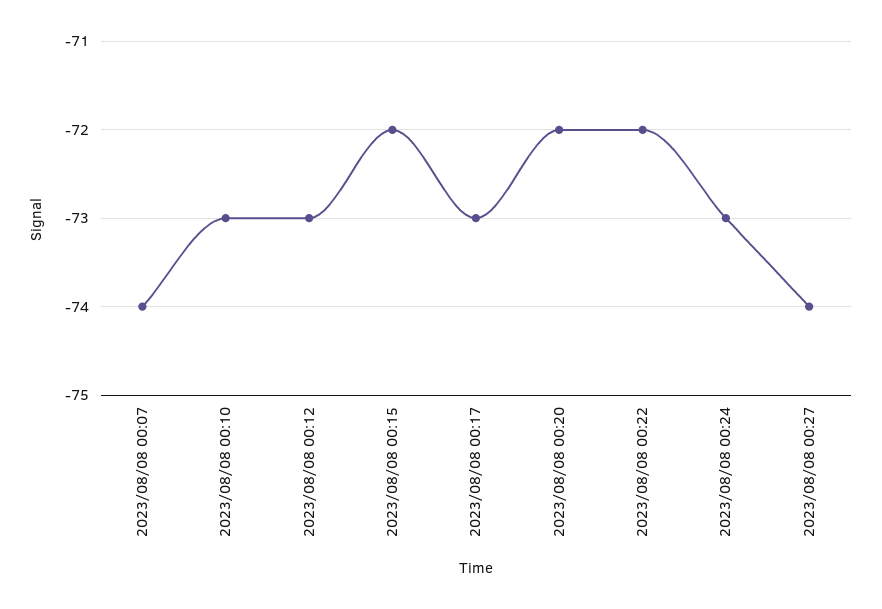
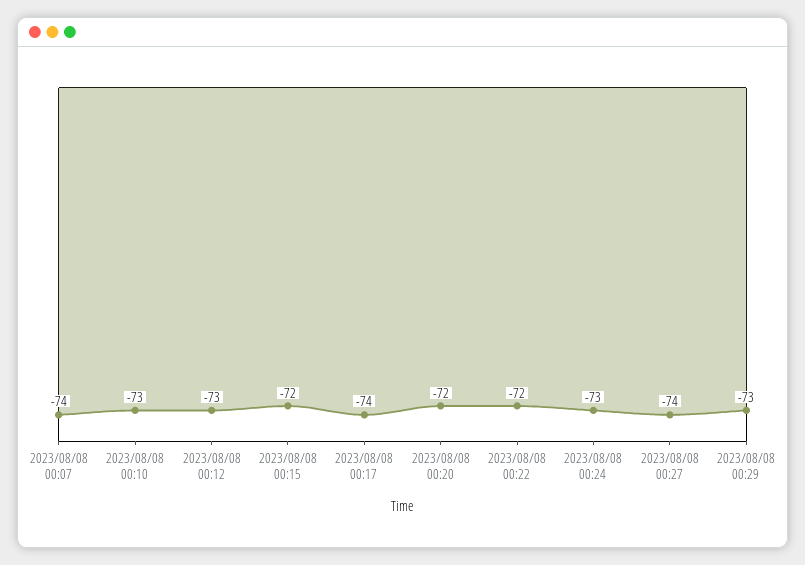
2023/08/08 00:17: -73 -> -74
2023/08/08 00:29: none -> -73

